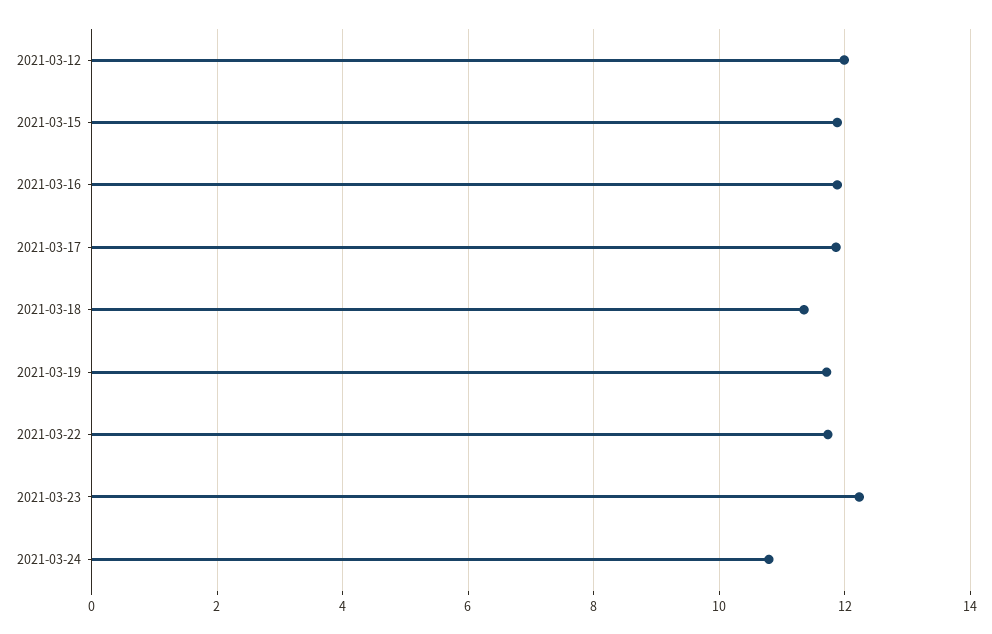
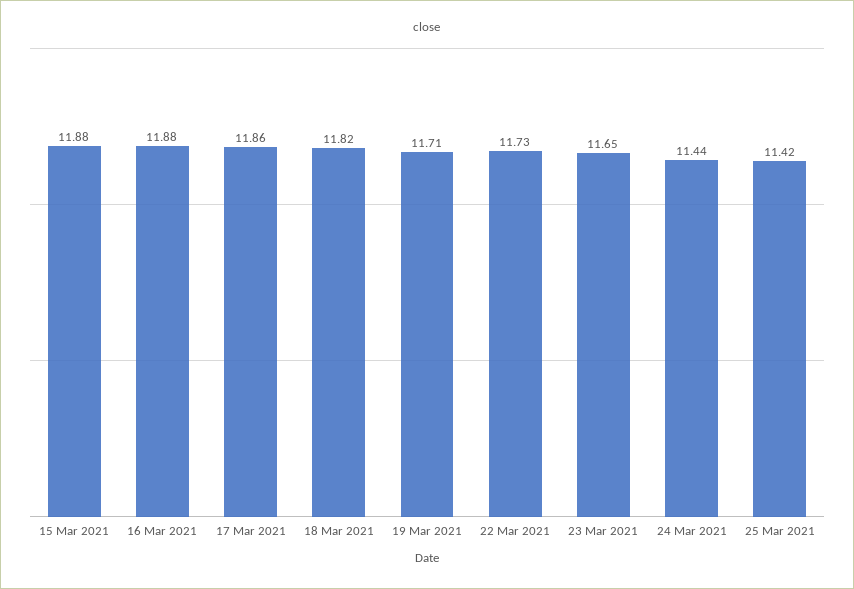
2021-03-12: 12 -> none
2021-03-18: 11.4 -> 11.82
2021-03-23: 12.2 -> 11.65
2021-03-24: 10.8 -> 11.44
25 Mar 2021: none -> 11.42

